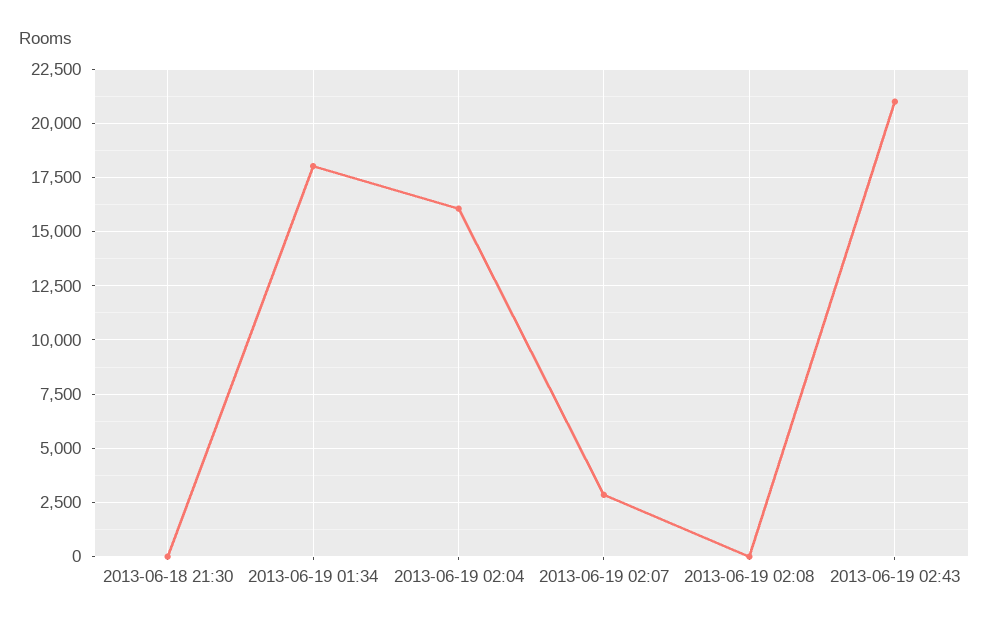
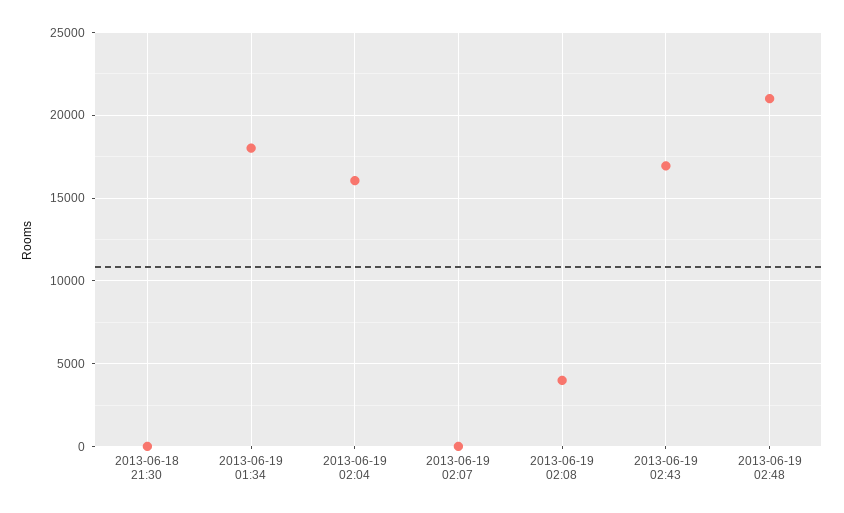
2013-06-19 02:07: 3000 -> 0
2013-06-19 02:08: 0 -> 4000
2013-06-19 02:43: 21000 -> 17000
2013-06-19 02:48: none -> 21000

